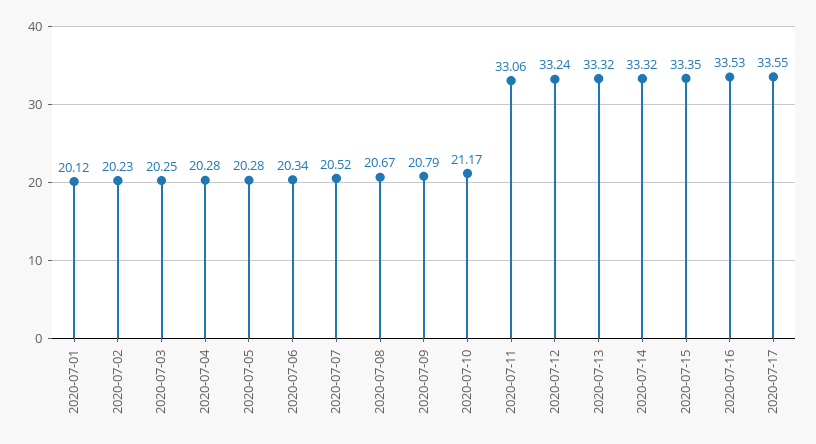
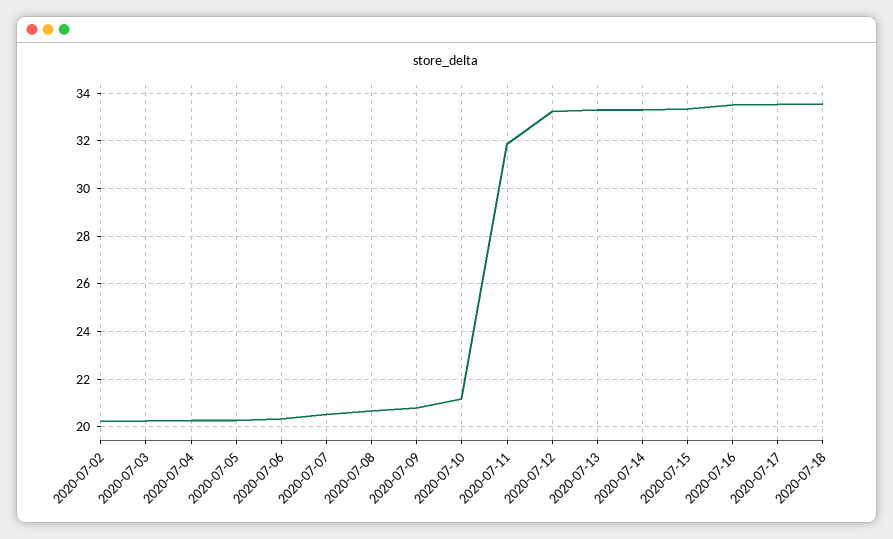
2020-07-01: 20.12 -> none
2020-07-11: 33.06 -> 32
2020-07-18: none -> 33.5

